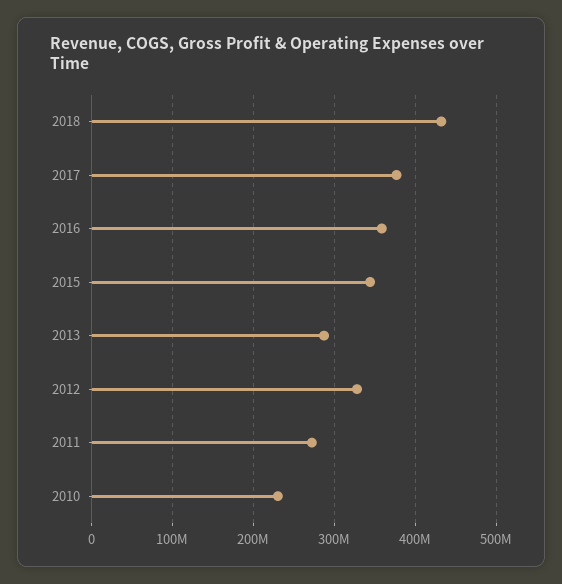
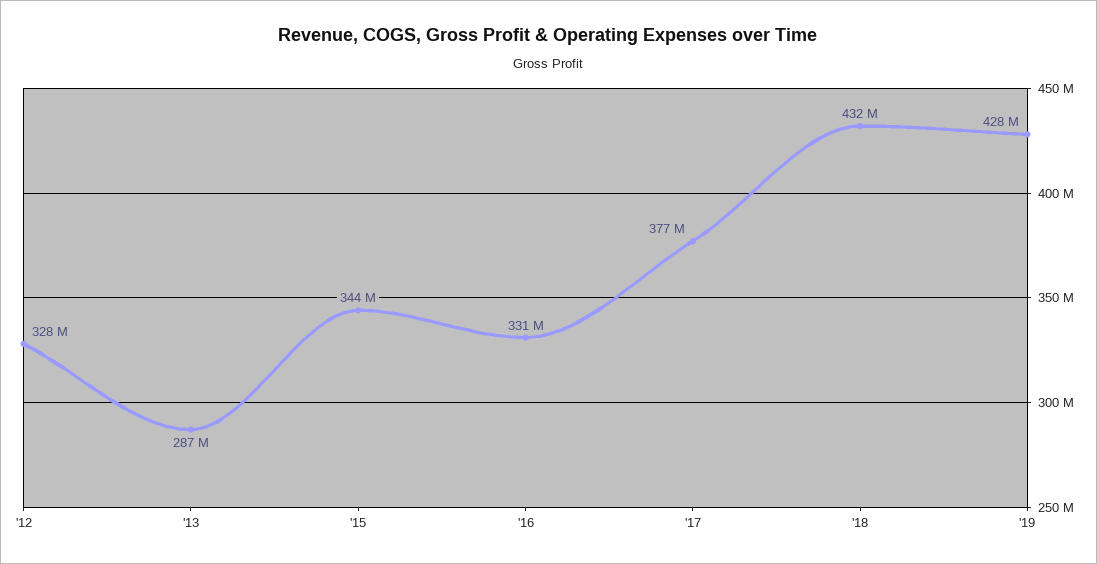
2016: 360000000 -> 331000000
2011: 270000000 -> none
2010: 230000000 -> none
'19: none -> 428000000

